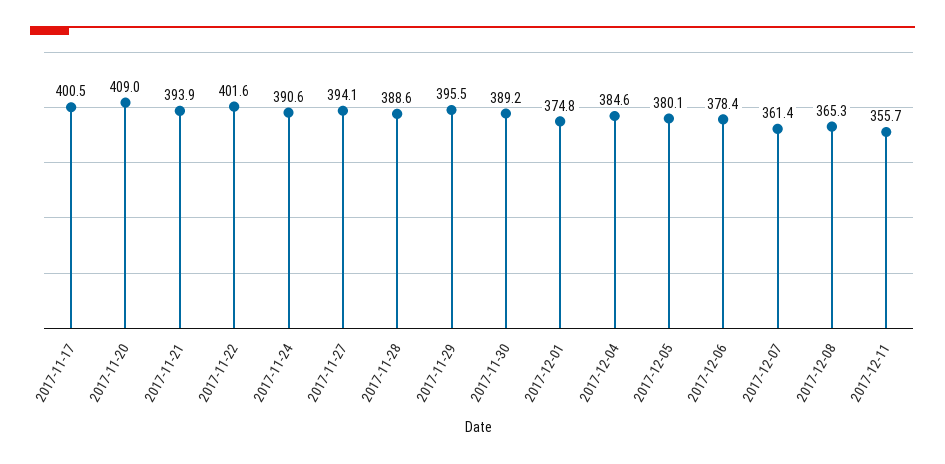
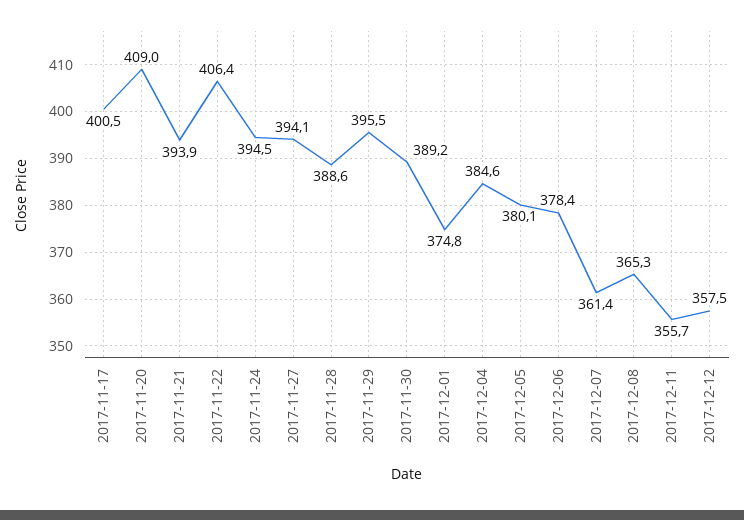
2017-11-22: 401.6 -> 406.4
2017-11-24: 390.6 -> 394.5
2017-12-12: none -> 357.5

